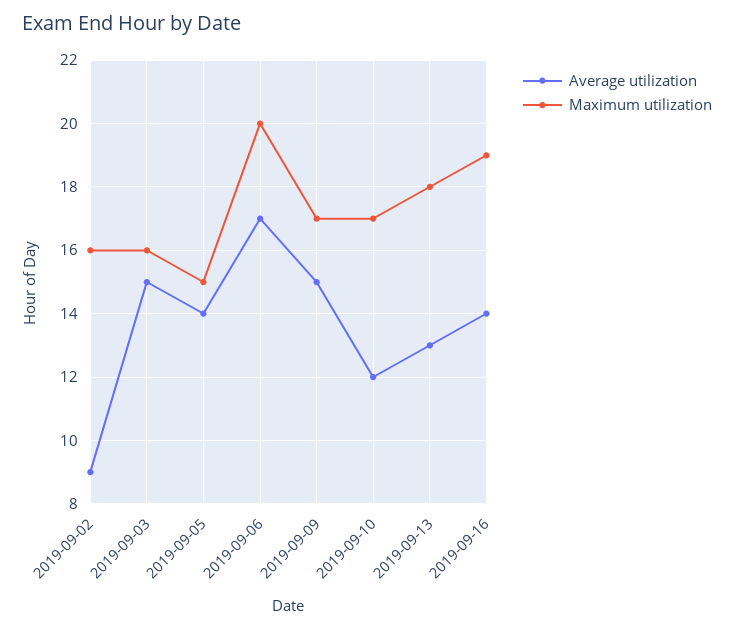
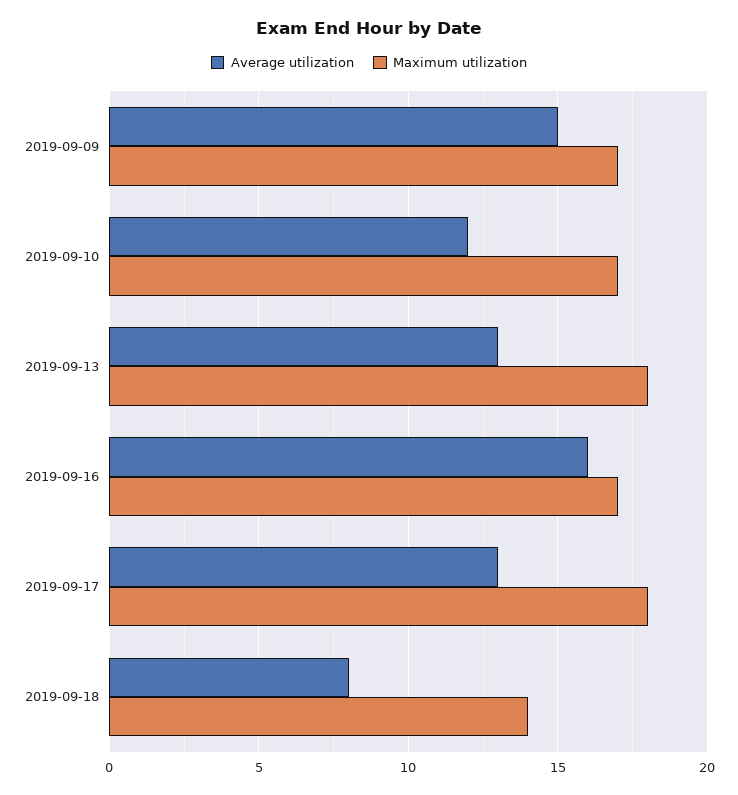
Average utilization, 2019-09-02: 9 -> none
Maximum utilization, 2019-09-02: 16 -> none
Average utilization, 2019-09-03: 15 -> none
Maximum utilization, 2019-09-03: 16 -> none
Average utilization, 2019-09-05: 14 -> none
Maximum utilization, 2019-09-05: 15 -> none
Average utilization, 2019-09-06: 17 -> none
Maximum utilization, 2019-09-06: 20 -> none
Average utilization, 2019-09-16: 14 -> 16
Maximum utilization, 2019-09-16: 19 -> 17
Average utilization, 2019-09-17: none -> 13
Maximum utilization, 2019-09-17: none -> 18
Average utilization, 2019-09-18: none -> 8
Maximum utilization, 2019-09-18: none -> 14

